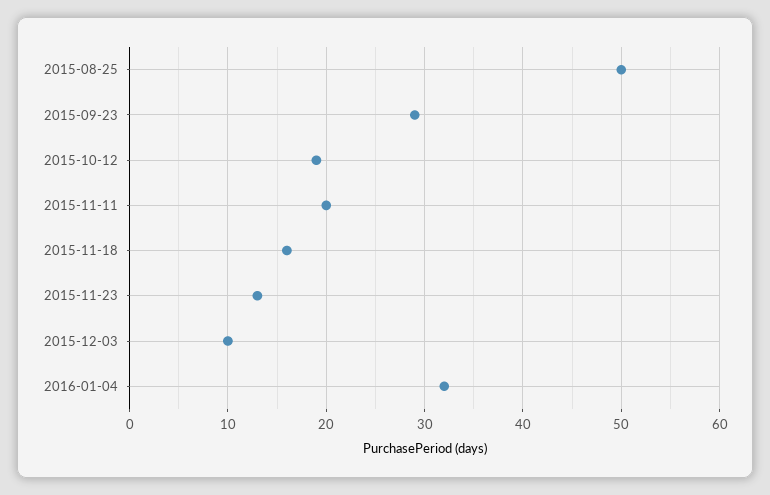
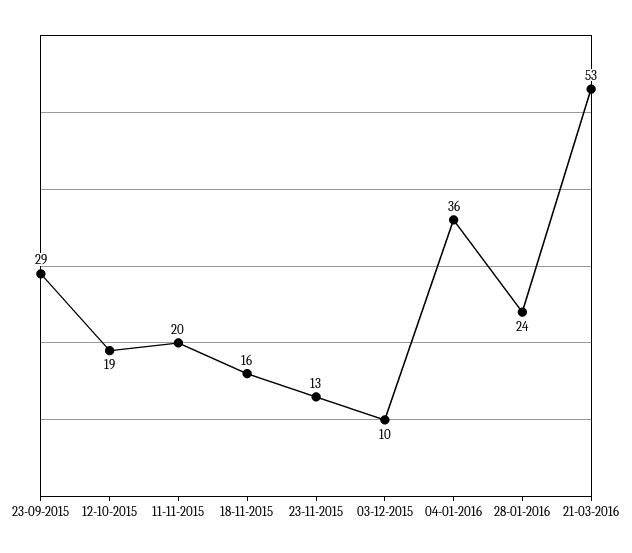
2015-08-25: 50 -> none
2016-01-04: 32 -> 36
28-01-2016: none -> 24
21-03-2016: none -> 53

